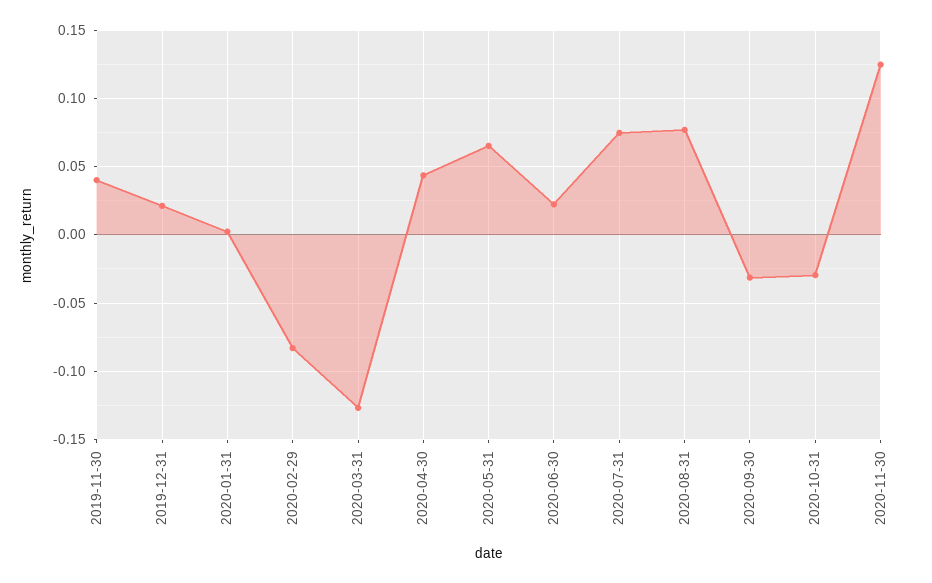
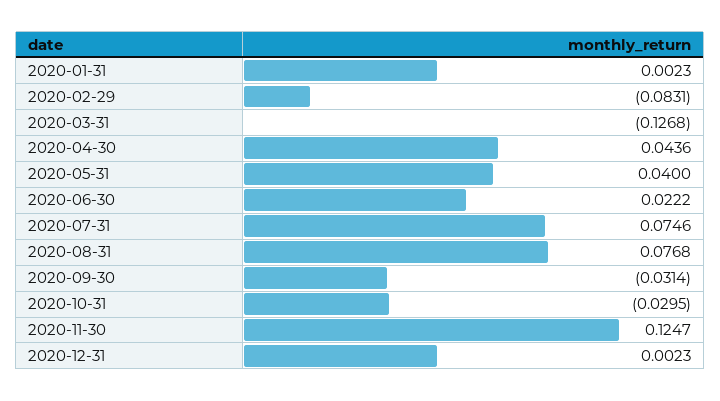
2019-11-30: 0.04 -> none
2019-12-31: 0.02 -> none
2020-05-31: 0.065 -> 0.04
2020-12-31: none -> 0.0023

